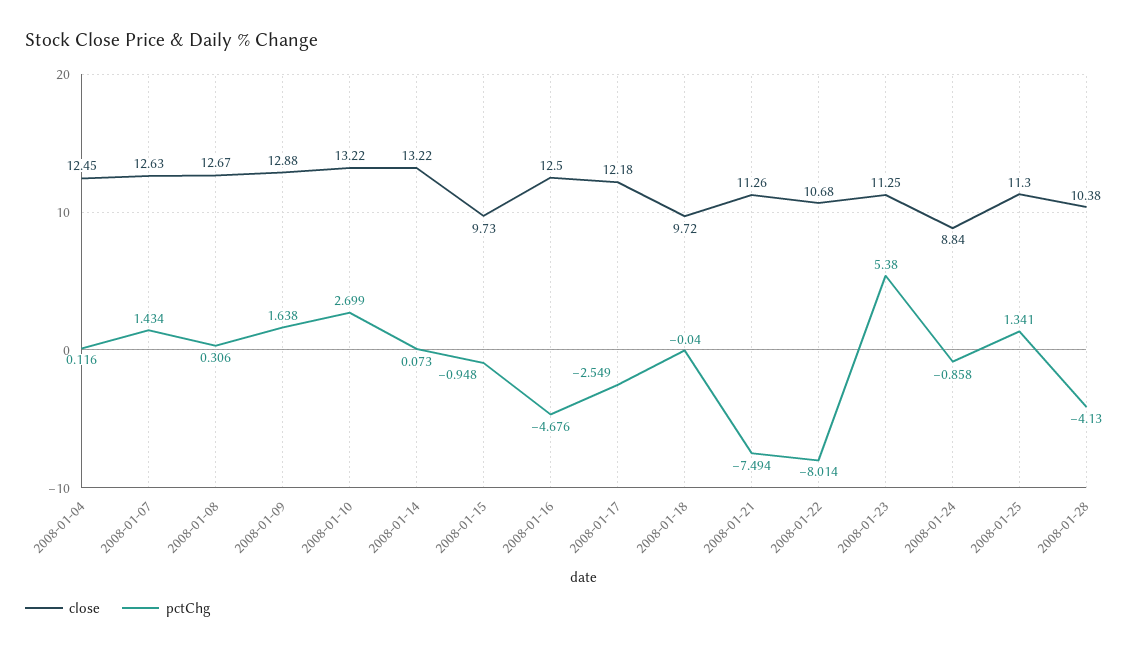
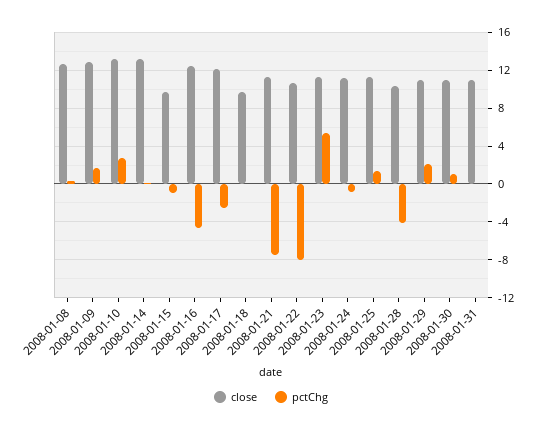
close, 2008-01-04: 12.45 -> none
pctChg, 2008-01-04: 0.116 -> none
close, 2008-01-07: 12.63 -> none
pctChg, 2008-01-07: 1.434 -> none
close, 2008-01-24: 8.84 -> 11
close, 2008-01-29: none -> 11
pctChg, 2008-01-29: none -> 2
close, 2008-01-30: none -> 11
pctChg, 2008-01-30: none -> 1
close, 2008-01-31: none -> 11
pctChg, 2008-01-31: none -> 0

